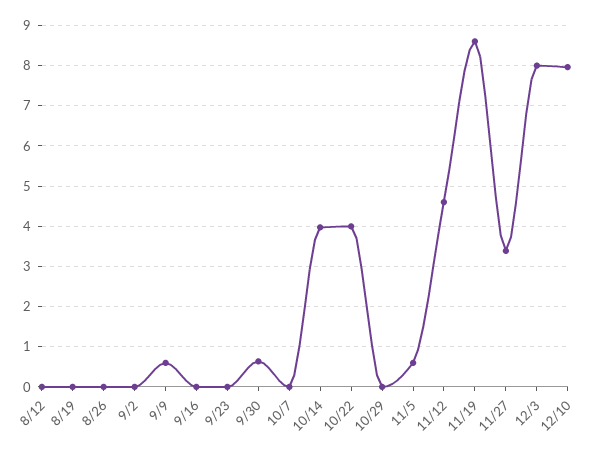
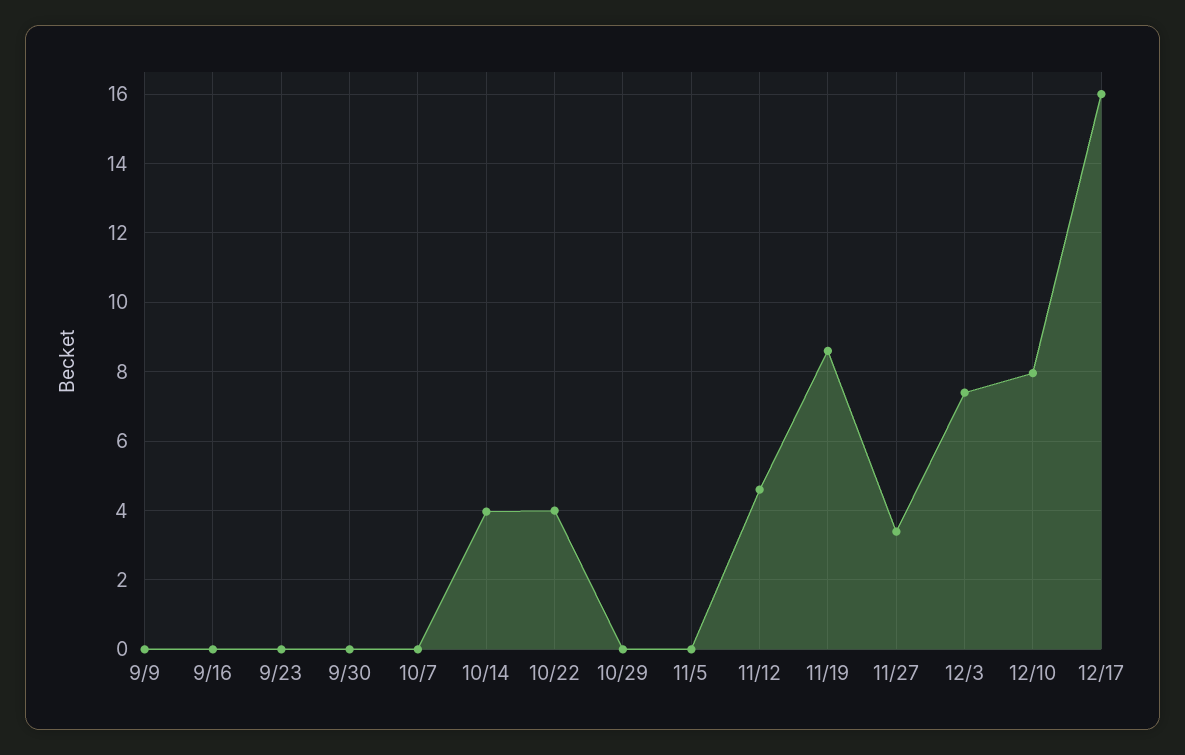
8/12: 0 -> none
8/19: 0 -> none
8/26: 0 -> none
9/2: 0 -> none
9/9: 0.6 -> 0
9/30: 0.6 -> 0
11/5: 0.6 -> 0
12/3: 8 -> 7.4
12/17: none -> 16

